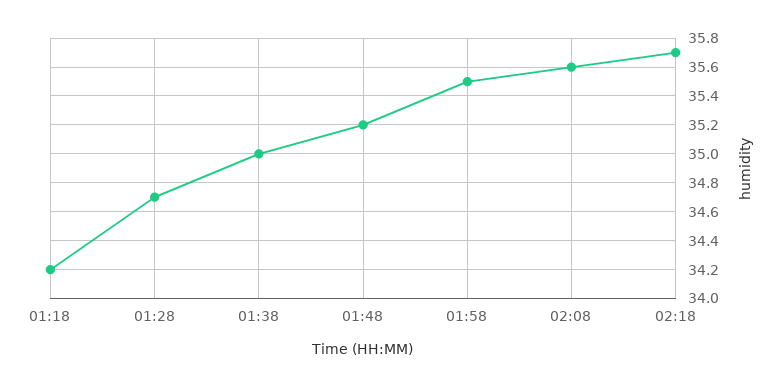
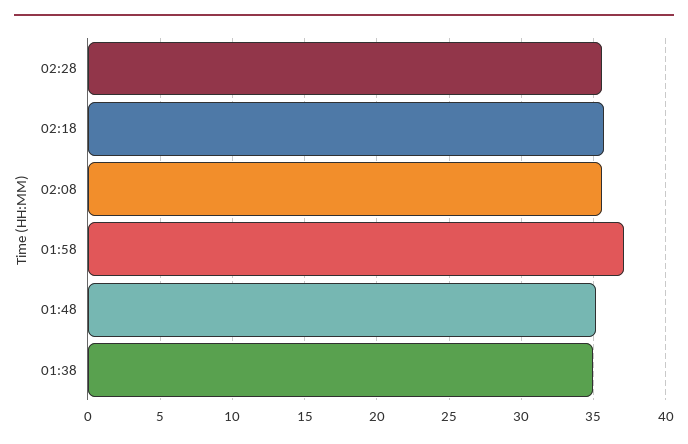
01:18: 34.2 -> none
01:28: 34.7 -> none
01:58: 35.5 -> 37
02:28: none -> 35.5

